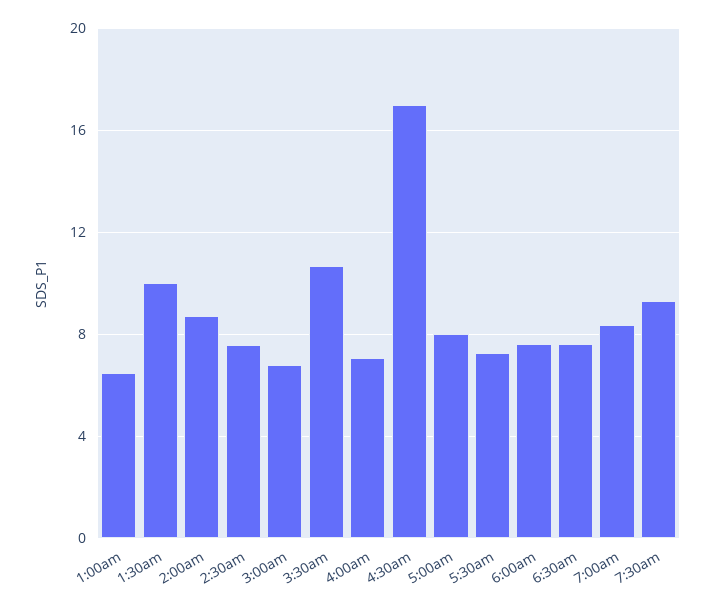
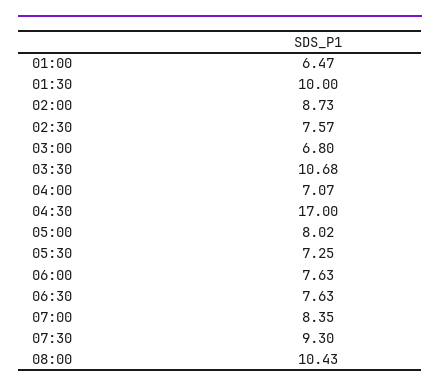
08:00: none -> 10.43

